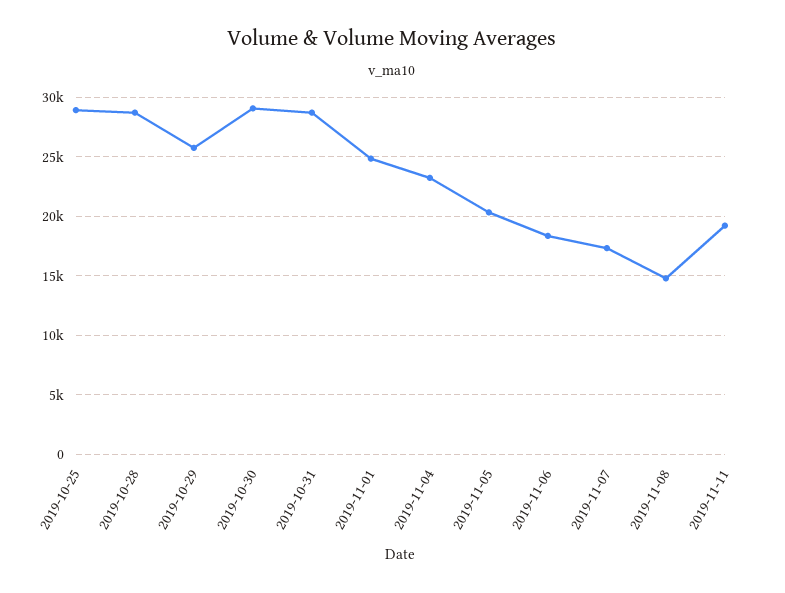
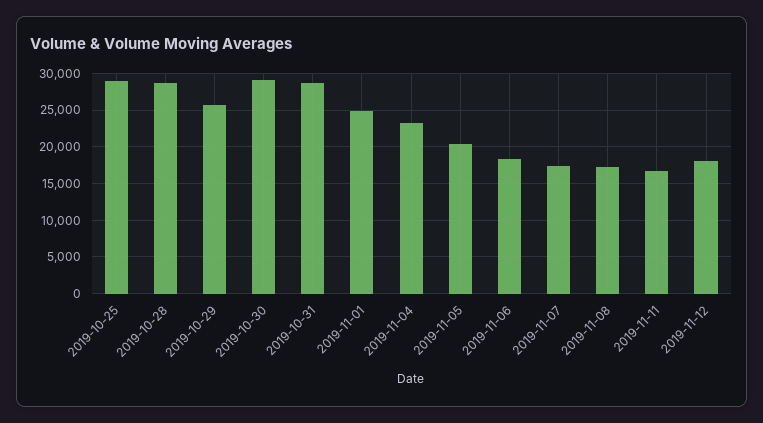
2019-11-08: 15000 -> 17000
2019-11-11: 19000 -> 17000
2019-11-12: none -> 18000

